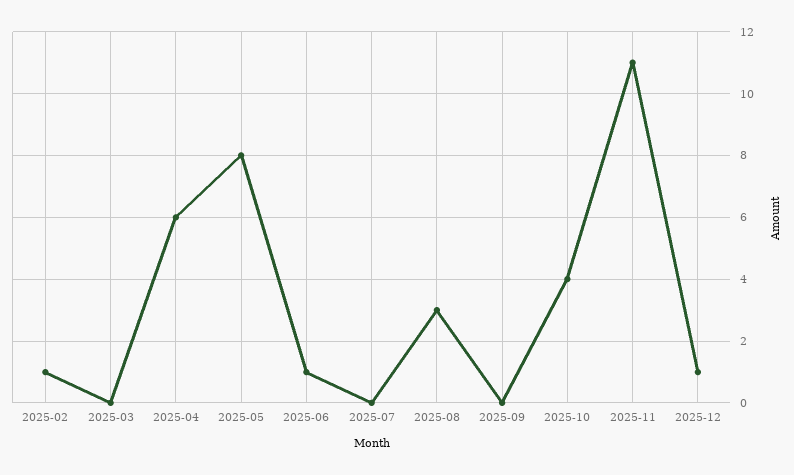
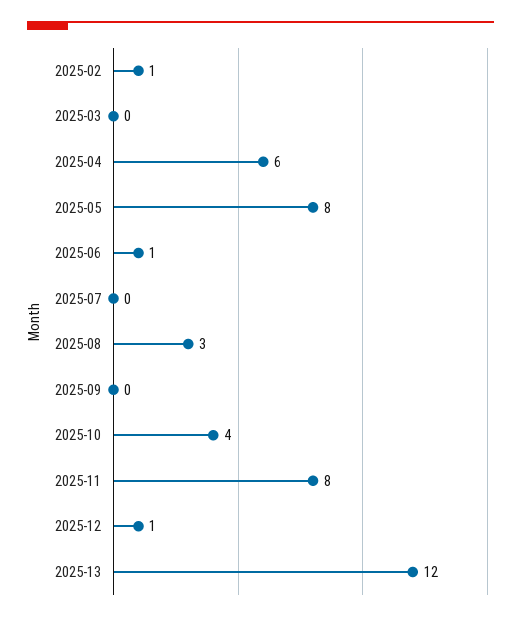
2025-11: 11 -> 8
2025-13: none -> 12

